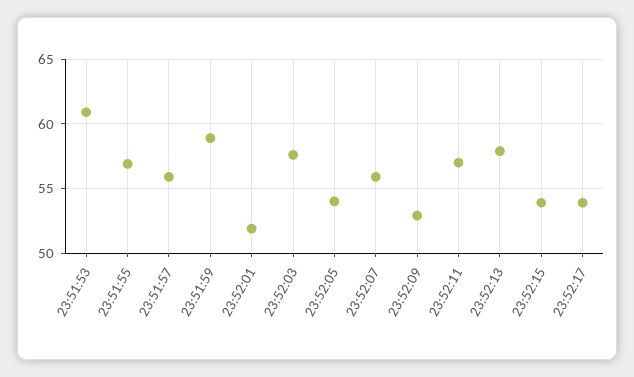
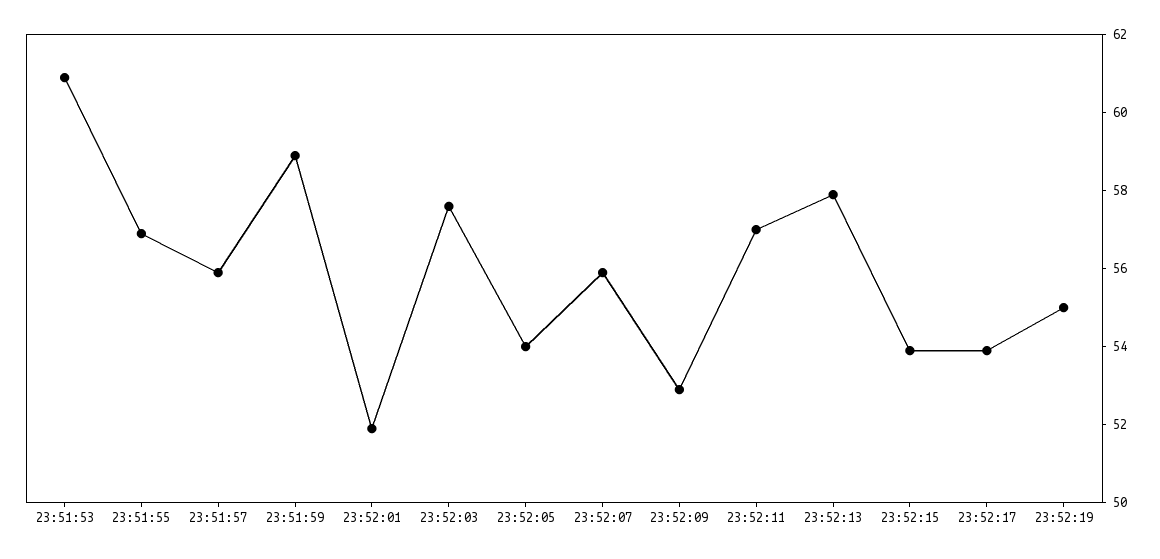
23:52:19: none -> 55

